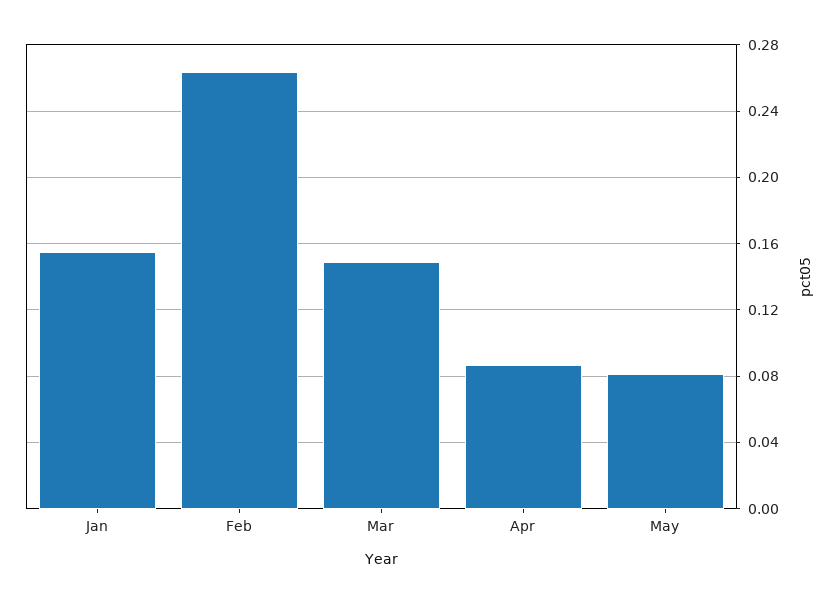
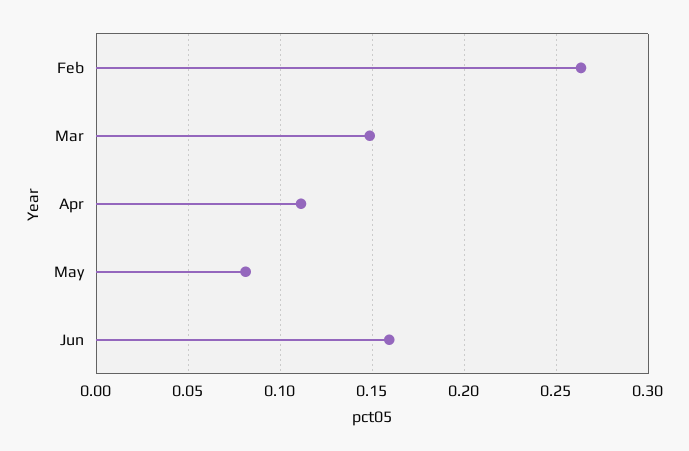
Jan: 0.155 -> none
Apr: 0.085 -> 0.11
Jun: none -> 0.16

